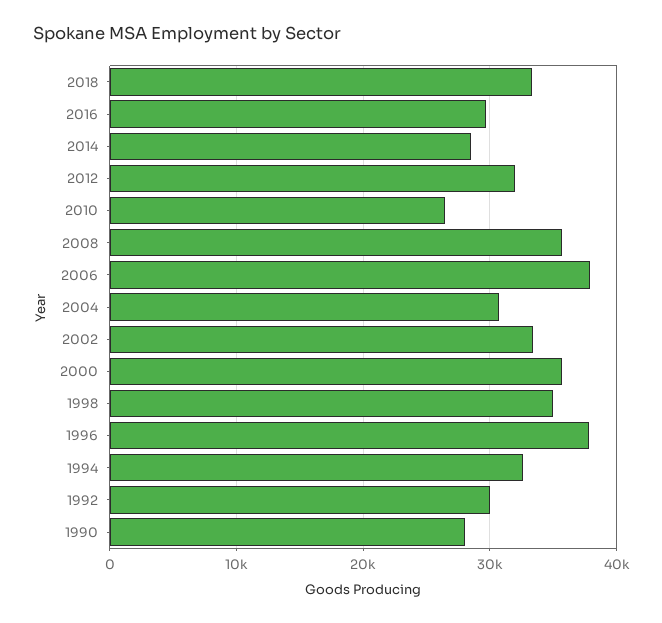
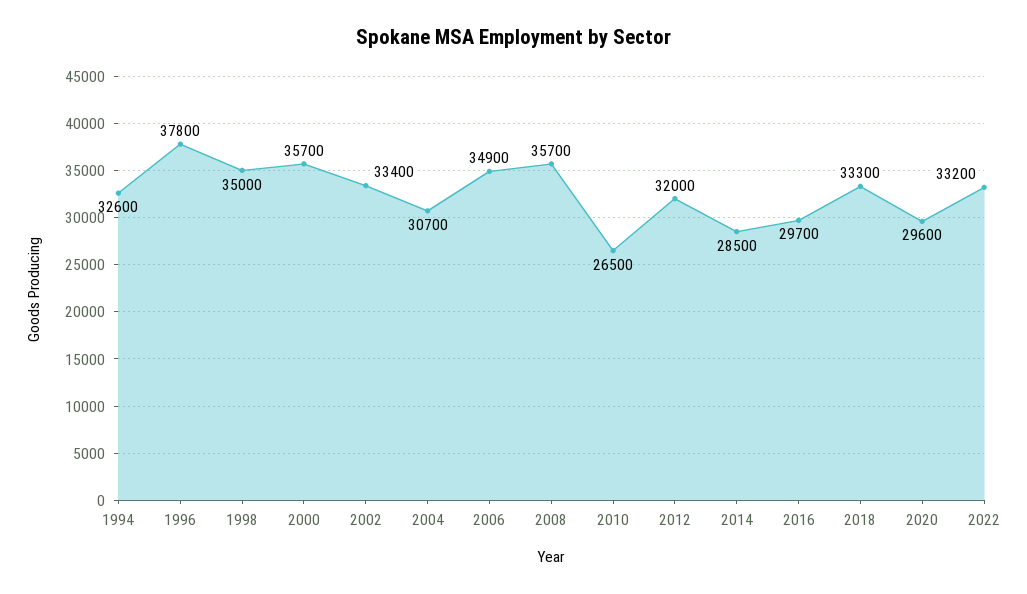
2006: 38000 -> 34900
1992: 30000 -> none
1990: 28000 -> none
2020: none -> 29600
2022: none -> 33200

